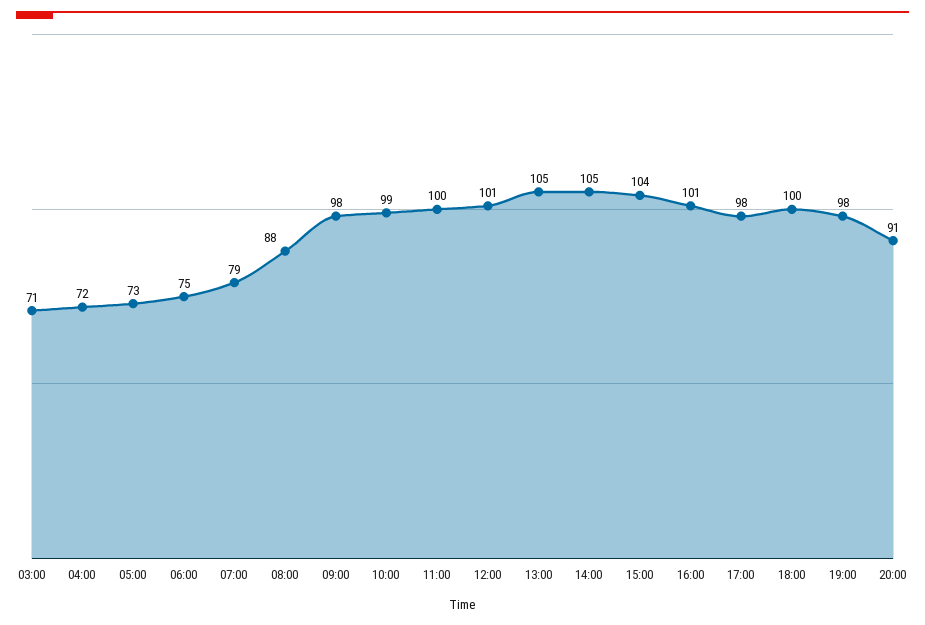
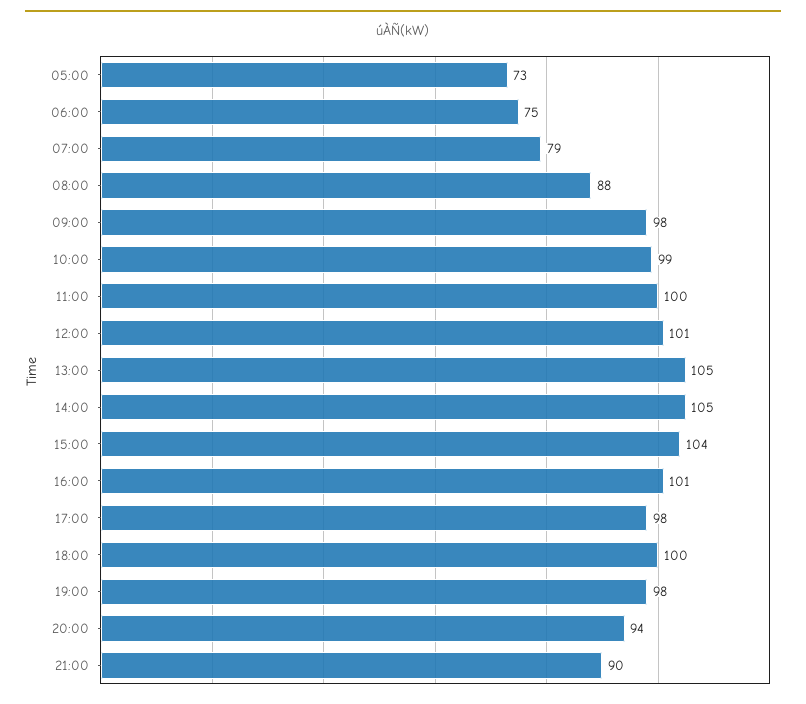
03:00: 71 -> none
04:00: 72 -> none
20:00: 91 -> 94
21:00: none -> 90

